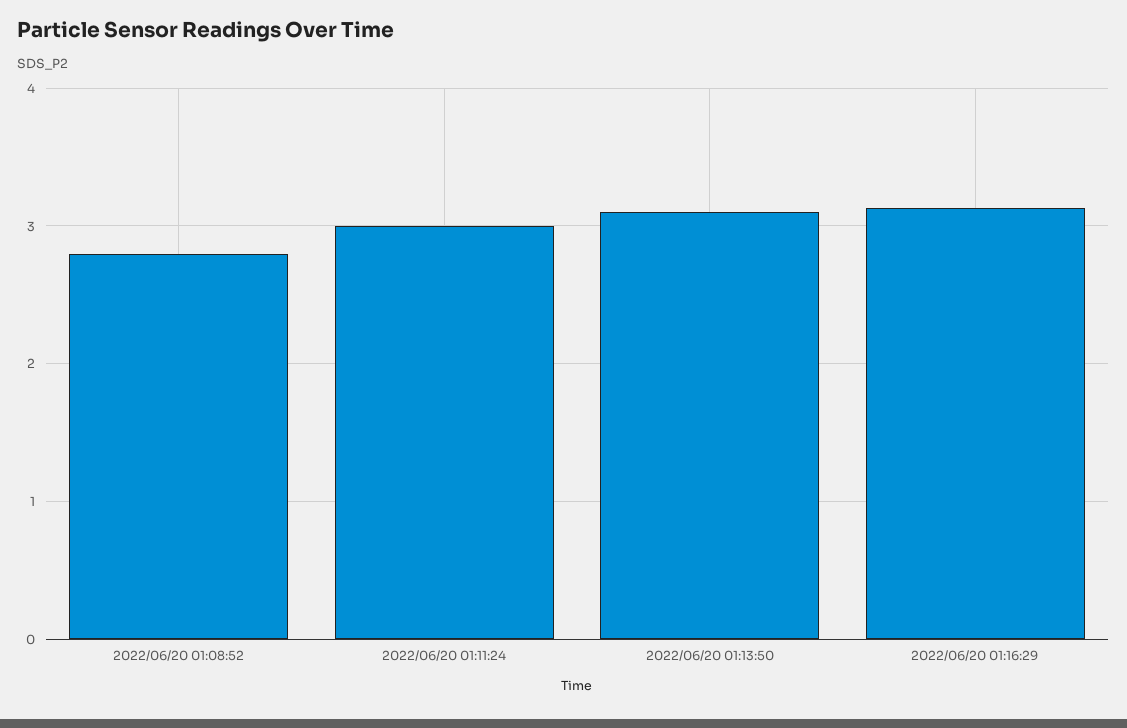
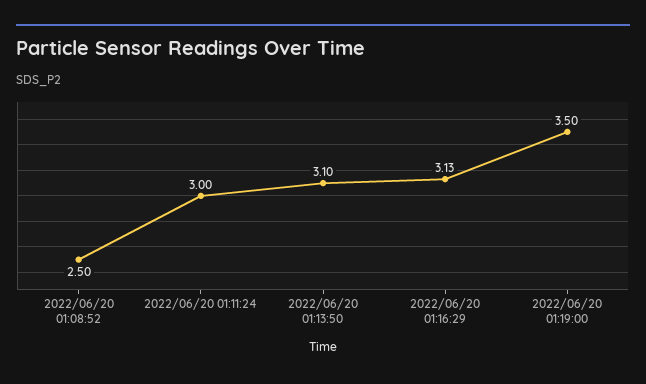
2022/06/20 01:08:52: 2.8 -> 2.5
2022/06/20 01:19:00: none -> 3.5

